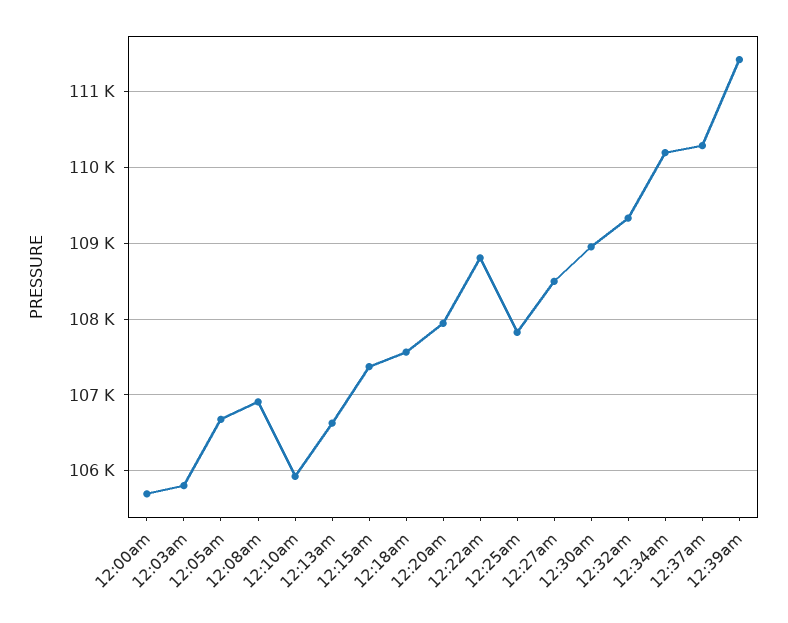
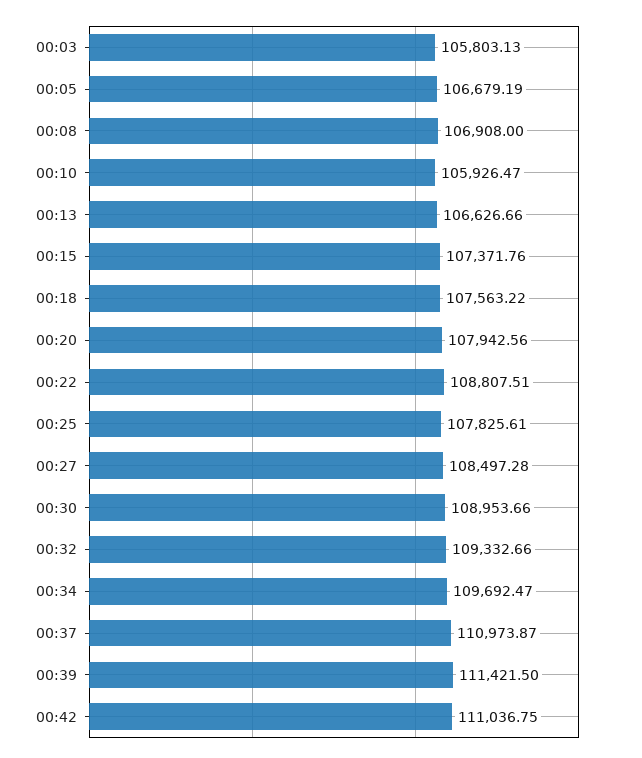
12:00am: 105700 -> none
12:34am: 110200 -> 109692.47
12:37am: 110300 -> 110973.87
00:42: none -> 111036.75

